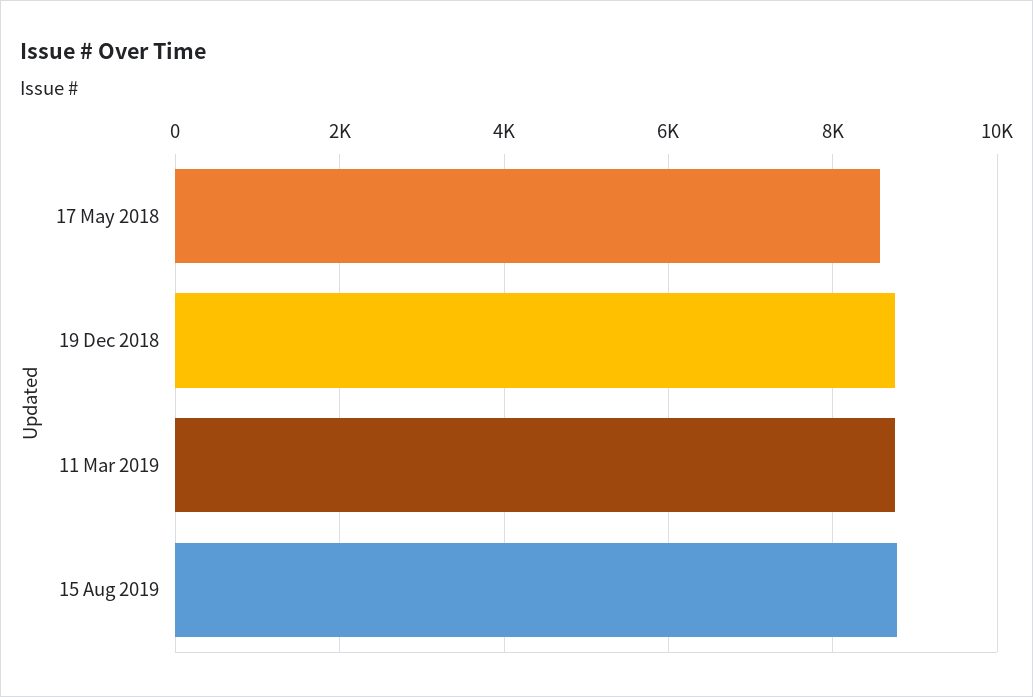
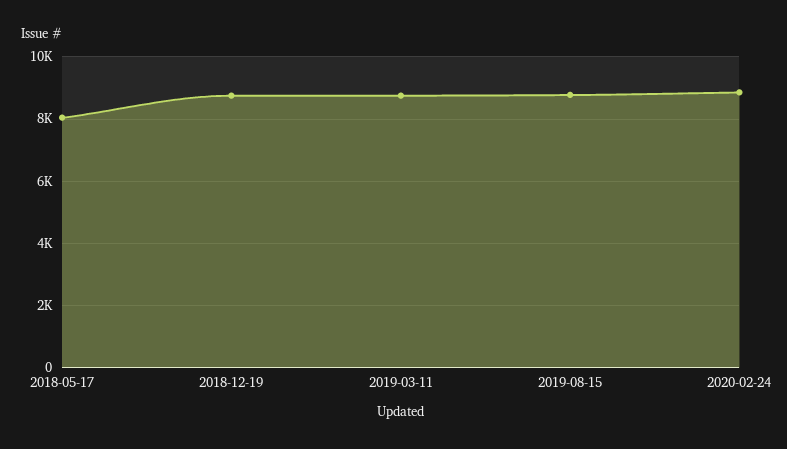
17 May 2018: 8600 -> 8000
2020-02-24: none -> 8800

